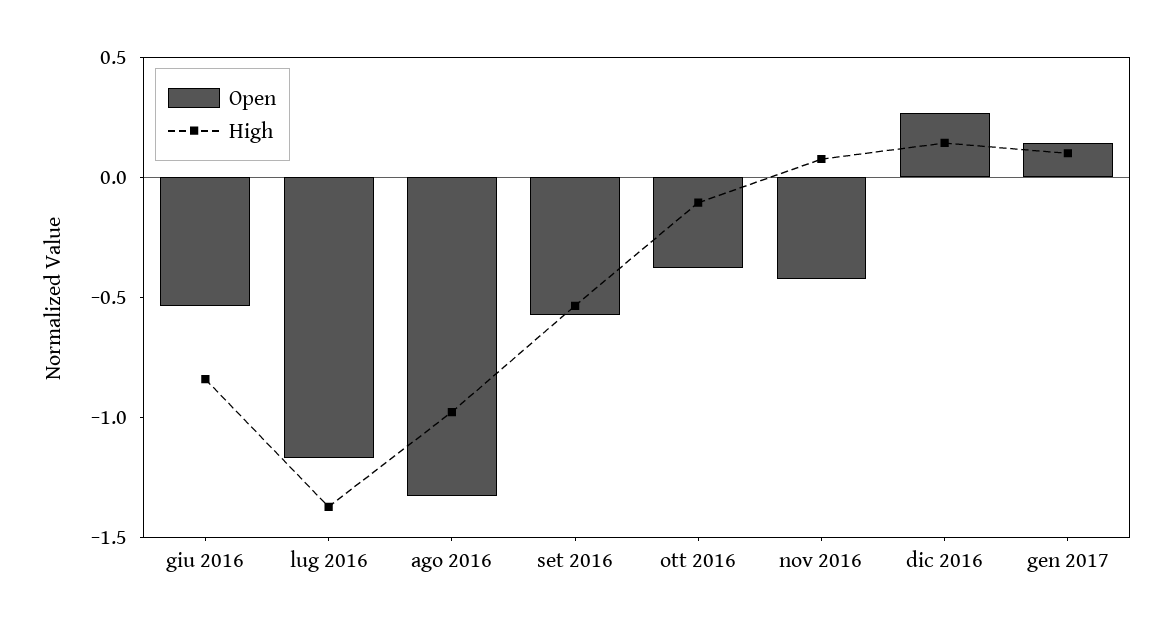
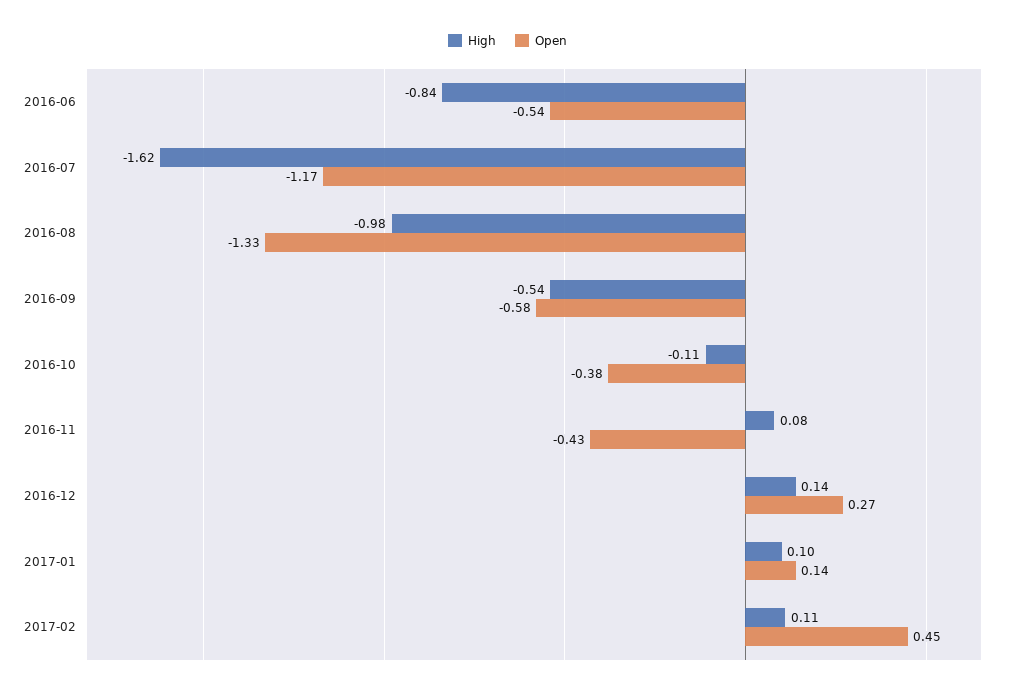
High, lug 2016: -1.4 -> -1.62
High, 2017-02: none -> 0.11
Open, 2017-02: none -> 0.45

